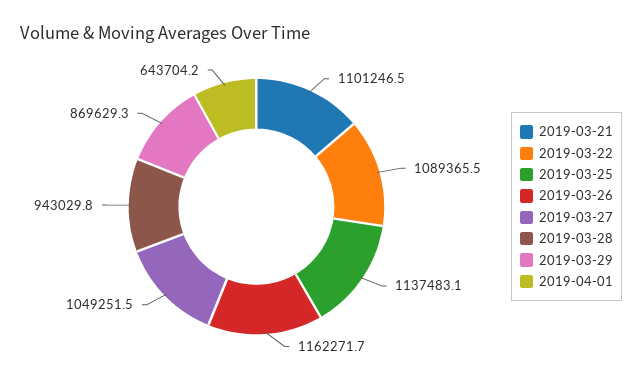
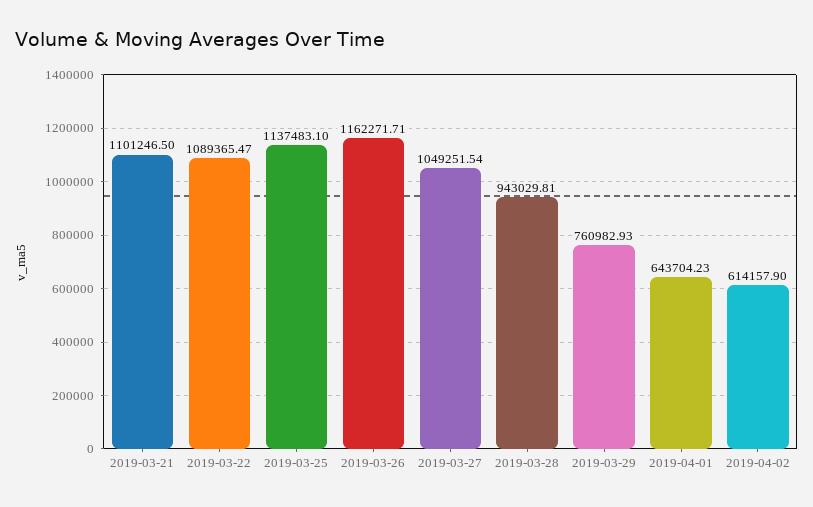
2019-03-29: 869629.3 -> 760982.93
2019-04-02: none -> 614157.9

